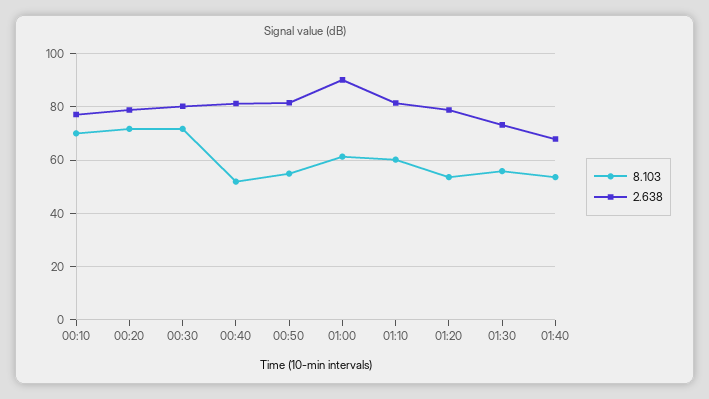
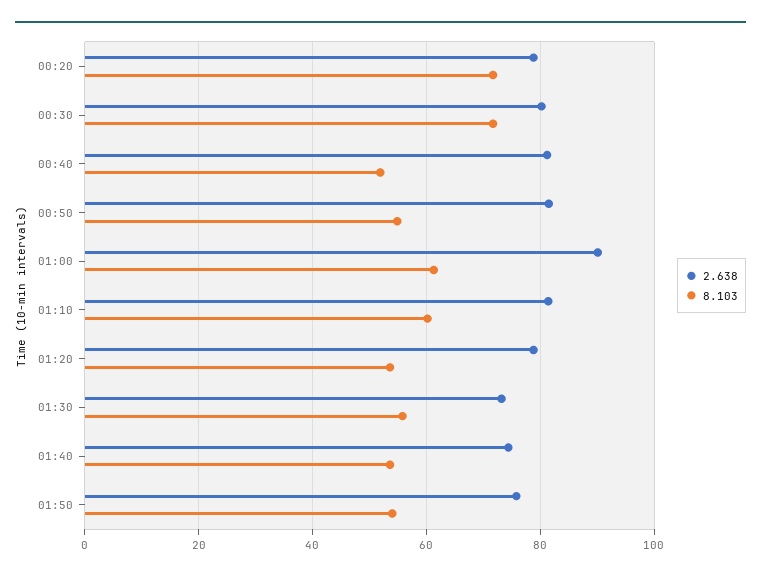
8.103, 00:10: 70 -> none
2.638, 00:10: 77.5 -> none
2.638, 01:40: 67.5 -> 74
2.638, 01:50: none -> 76
8.103, 01:50: none -> 54

